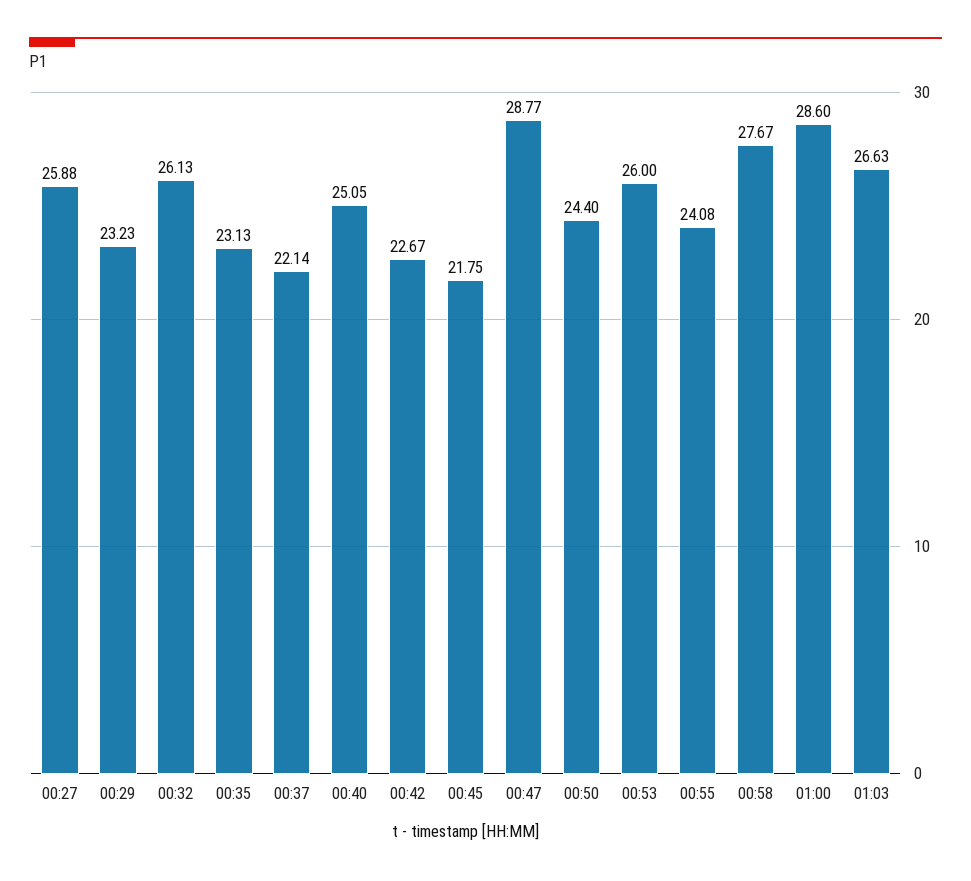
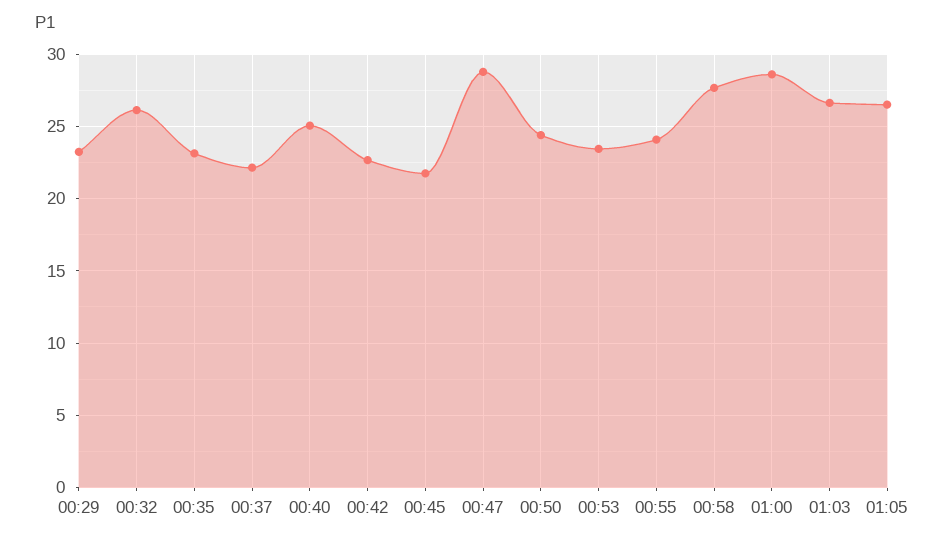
00:27: 25.88 -> none
00:53: 26 -> 23.5
01:05: none -> 26.5

